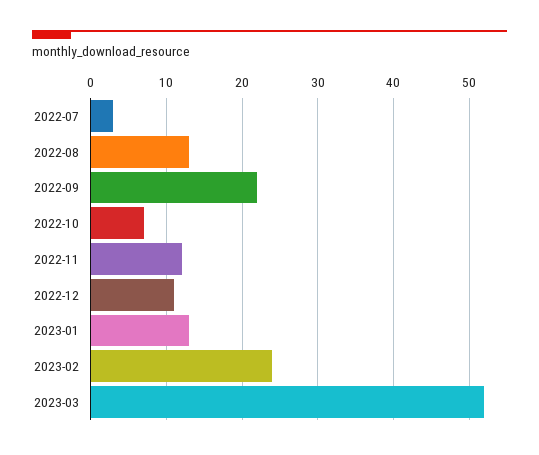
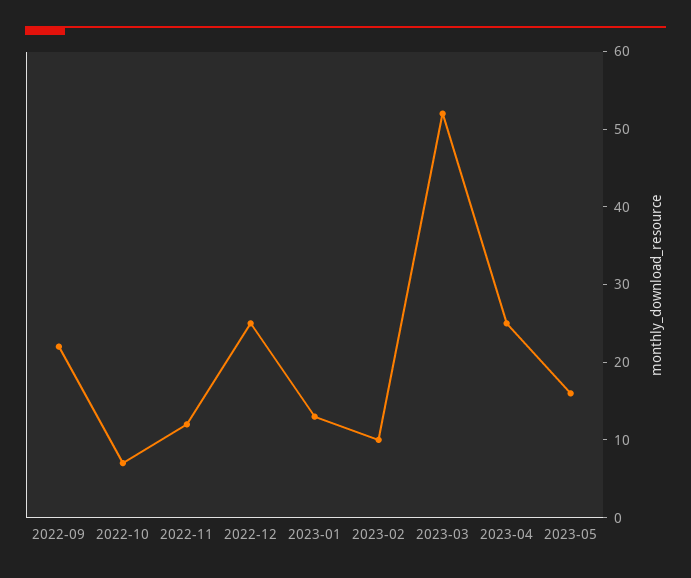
2022-07: 3 -> none
2022-08: 13 -> none
2022-12: 11 -> 25
2023-02: 24 -> 10
2023-04: none -> 25
2023-05: none -> 15

